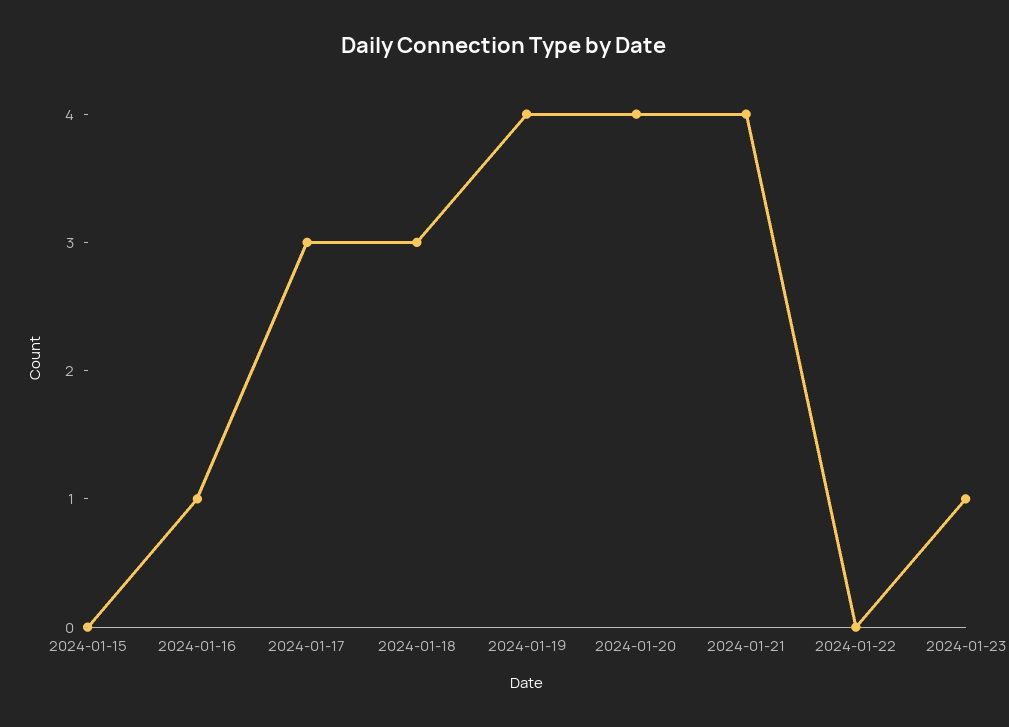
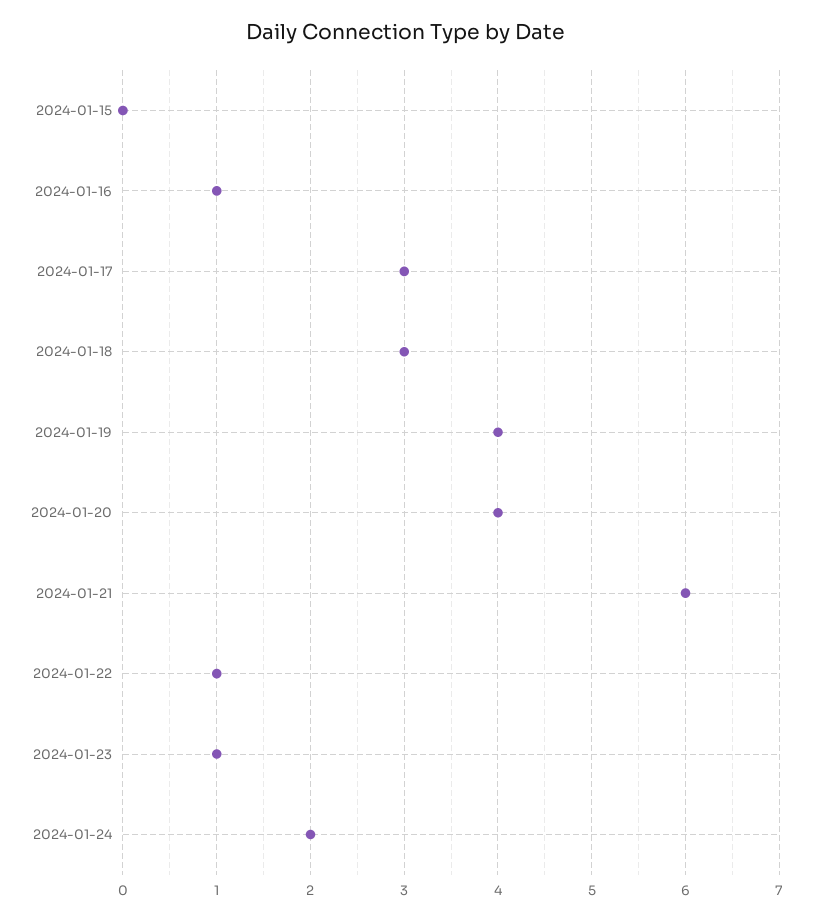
2024-01-21: 4 -> 6
2024-01-22: 0 -> 1
2024-01-24: none -> 2

